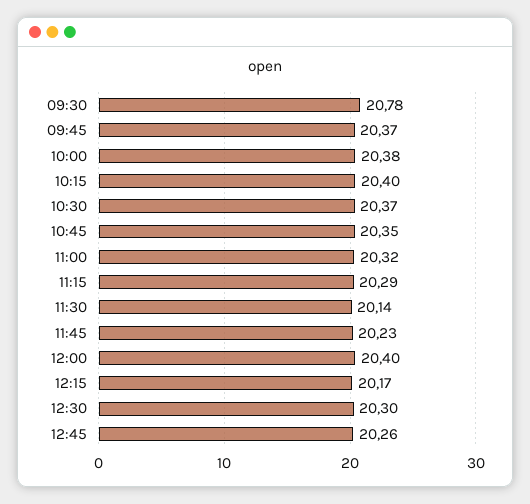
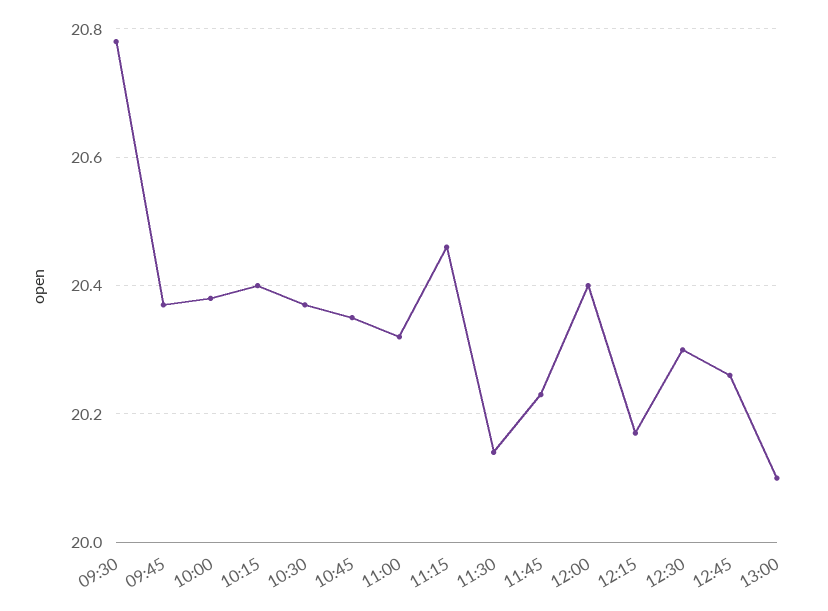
11:15: 20.29 -> 20.45
13:00: none -> 20.1

